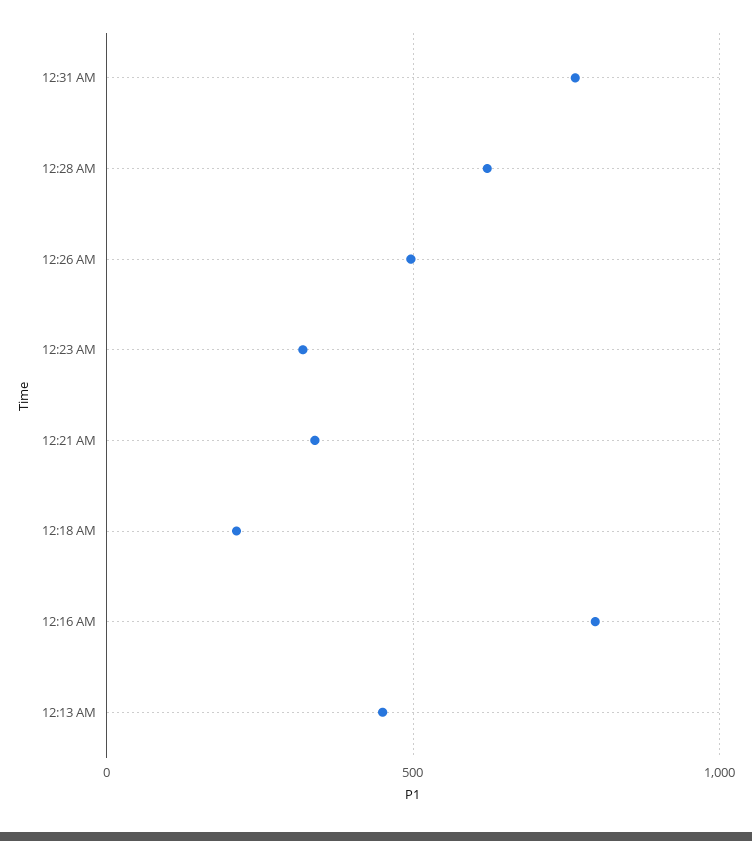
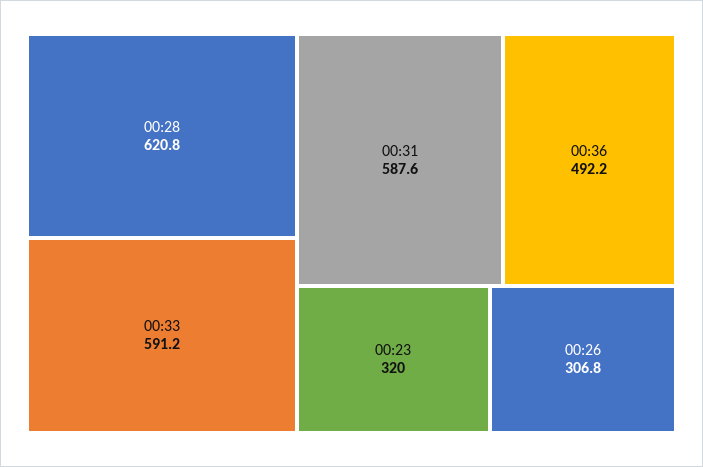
12:31 AM: 750 -> 587.6
12:26 AM: 500 -> 306.8
12:21 AM: 350 -> none
12:18 AM: 200 -> none
12:16 AM: 800 -> none
12:13 AM: 450 -> none
00:33: none -> 591.2
00:36: none -> 492.2

